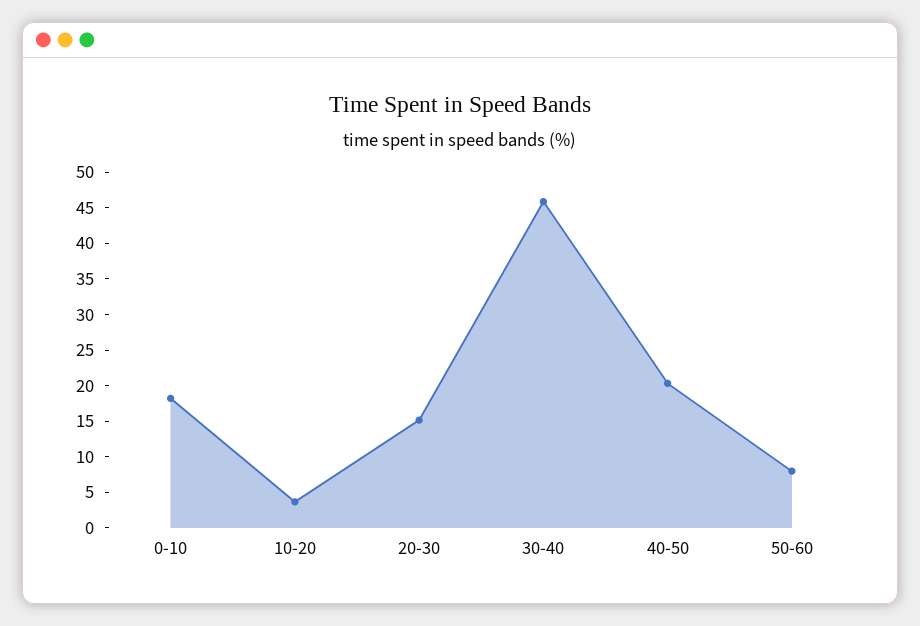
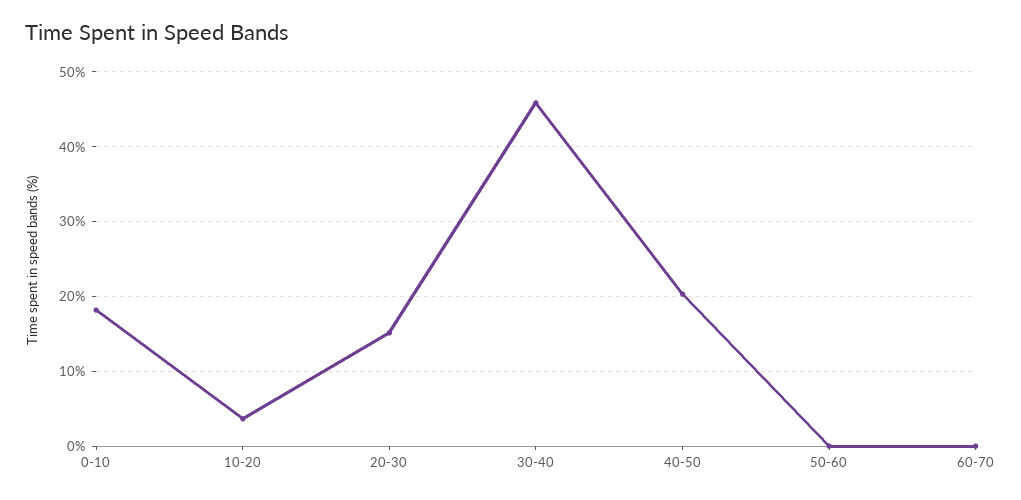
50-60: 7.5 -> 0
60-70: none -> 0

